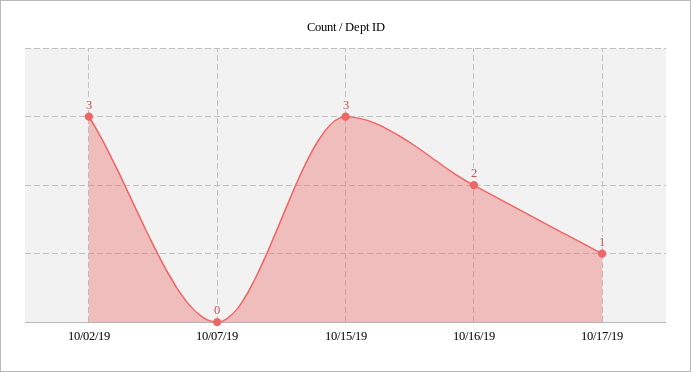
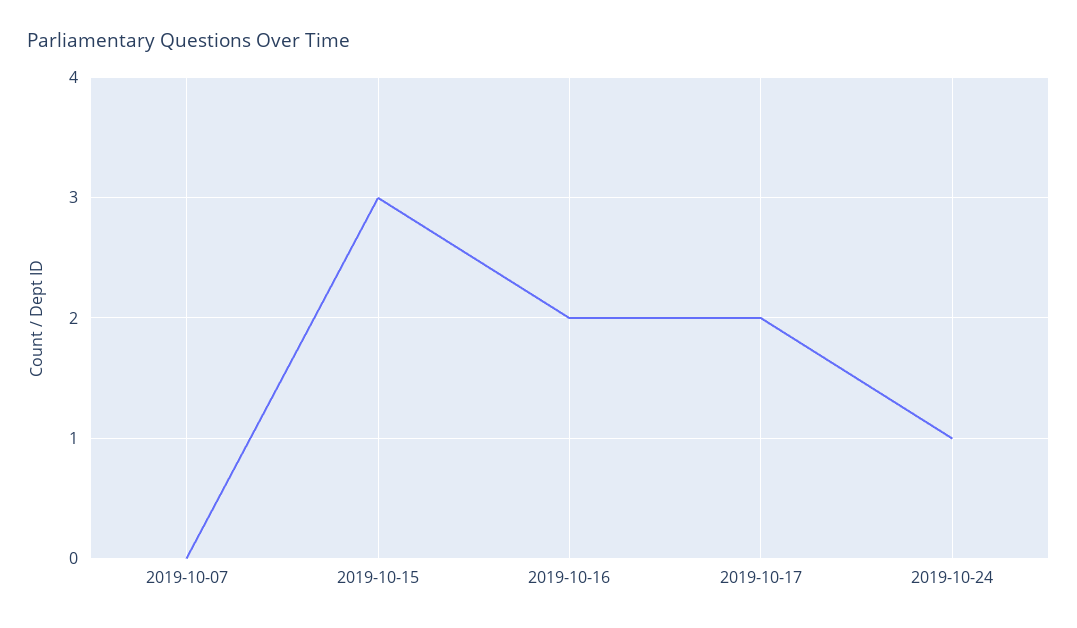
10/02/19: 3 -> none
10/17/19: 1 -> 2
2019-10-24: none -> 1

